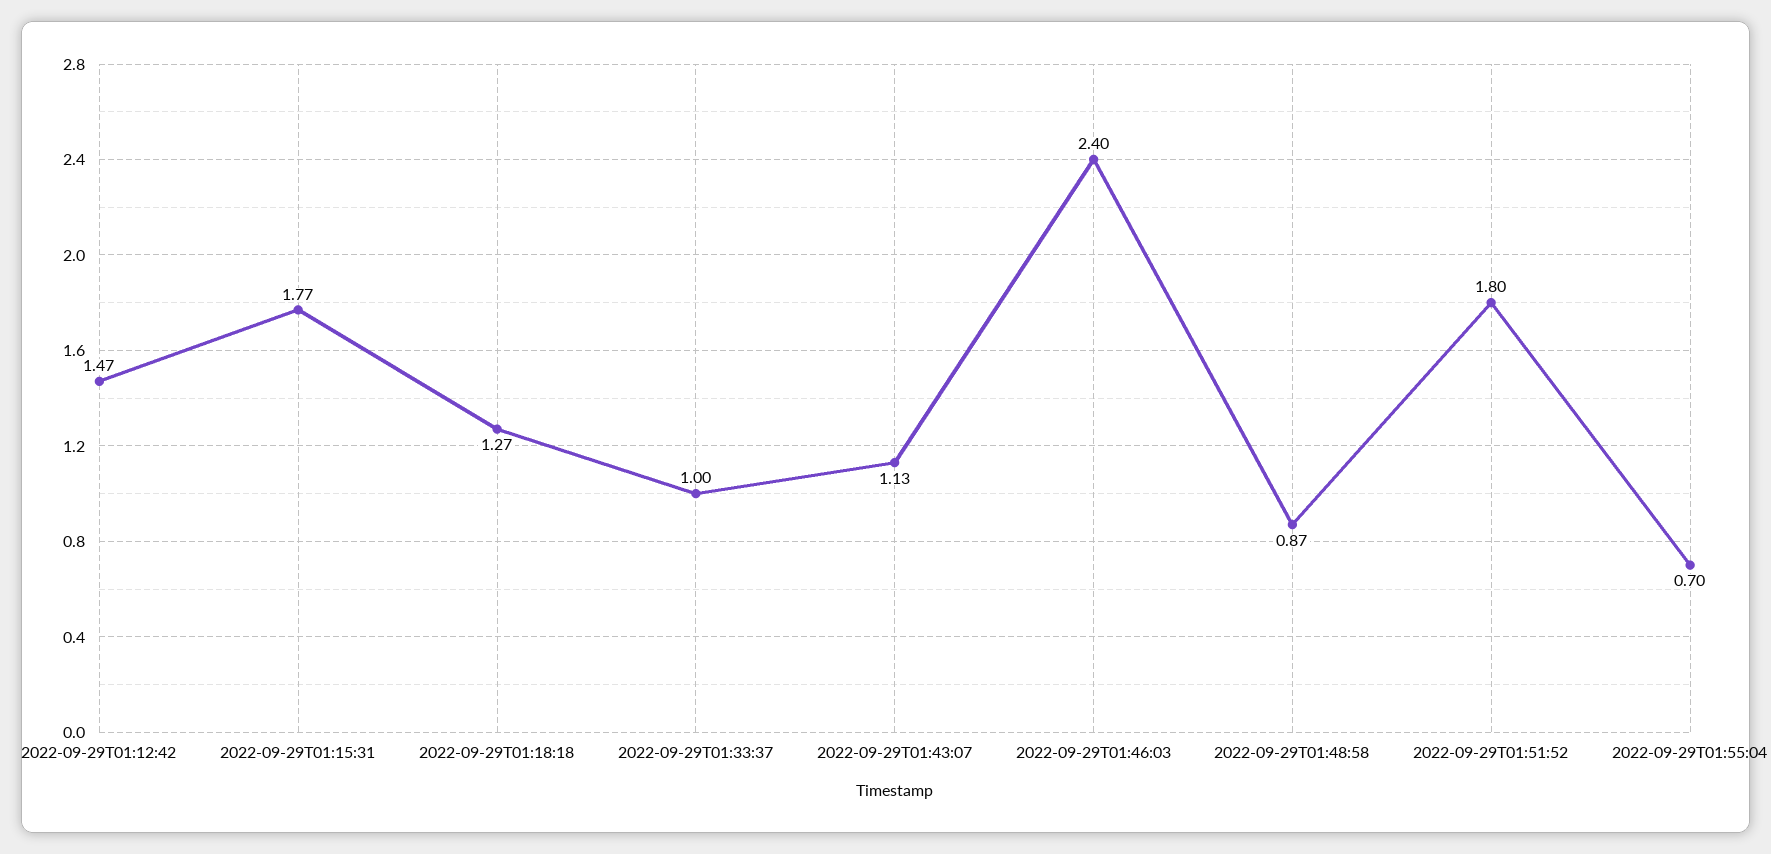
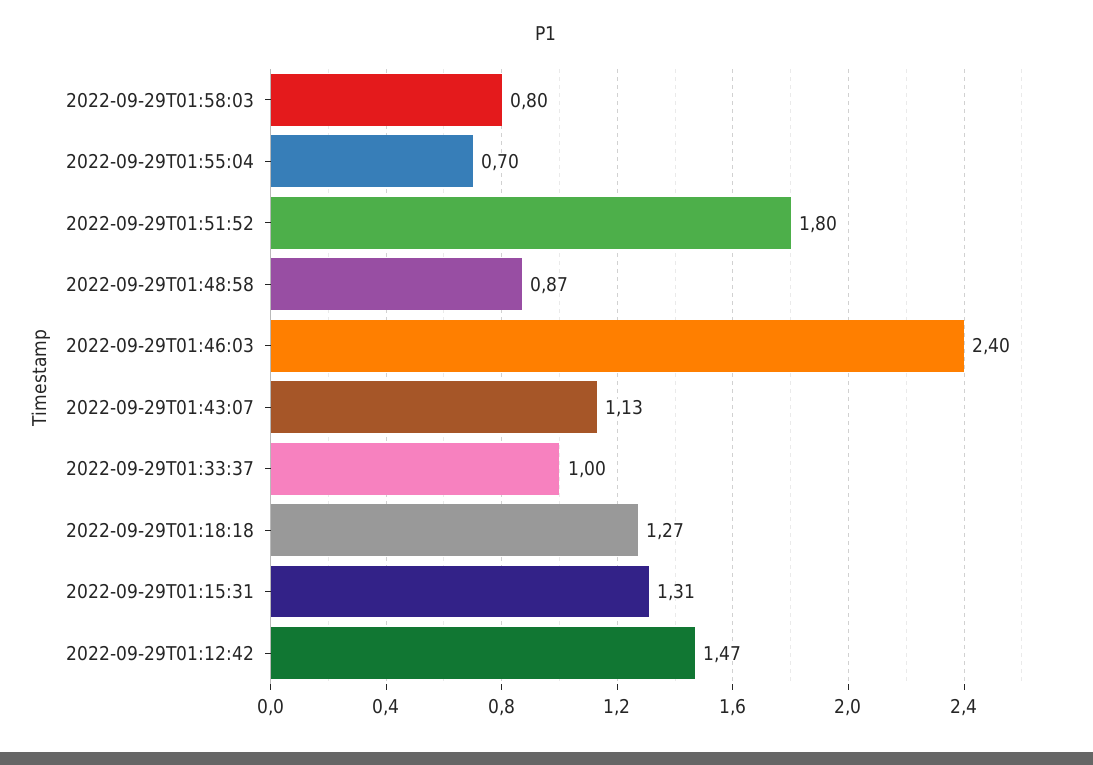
2022-09-29T01:15:31: 1.77 -> 1.31
2022-09-29T01:58:03: none -> 0.8

